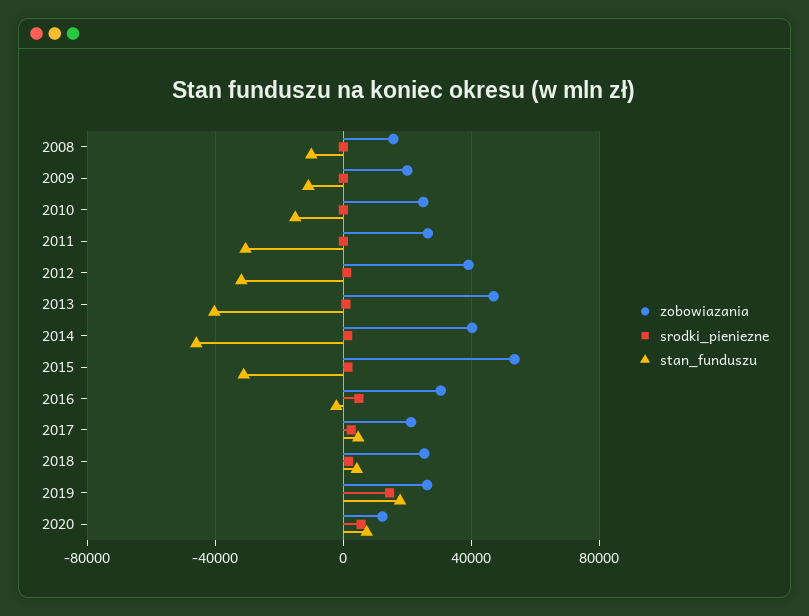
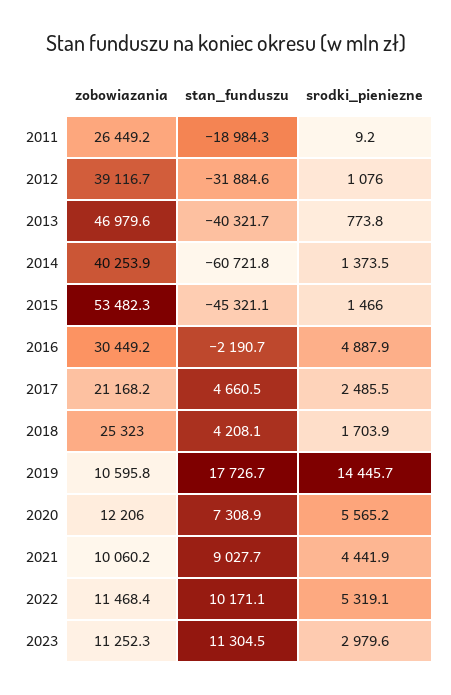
zobowiazania, 2008: 15000 -> none
srodki_pieniezne, 2008: 0 -> none
stan_funduszu, 2008: -10000 -> none
zobowiazania, 2009: 20000 -> none
srodki_pieniezne, 2009: 0 -> none
stan_funduszu, 2009: -10000 -> none
zobowiazania, 2010: 25000 -> none
srodki_pieniezne, 2010: 0 -> none
stan_funduszu, 2010: -15000 -> none
stan_funduszu, 2011: -30000 -> -18984.3
stan_funduszu, 2014: -45000 -> -60721.8
stan_funduszu, 2015: -30000 -> -45321.1
zobowiazania, 2019: 25000 -> 10595.8
zobowiazania, 2021: none -> 10060.2
stan_funduszu, 2021: none -> 9027.7
srodki_pieniezne, 2021: none -> 4441.9
zobowiazania, 2022: none -> 11468.4
stan_funduszu, 2022: none -> 10171.1
srodki_pieniezne, 2022: none -> 5319.1
zobowiazania, 2023: none -> 11252.3
stan_funduszu, 2023: none -> 11304.5
srodki_pieniezne, 2023: none -> 2979.6

